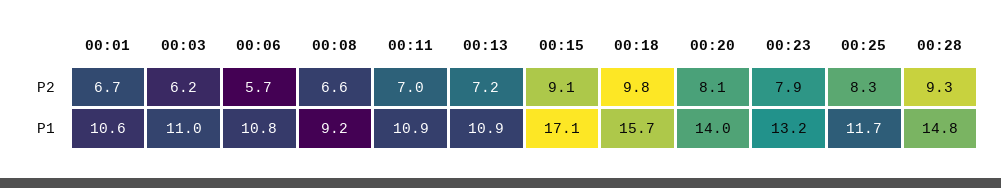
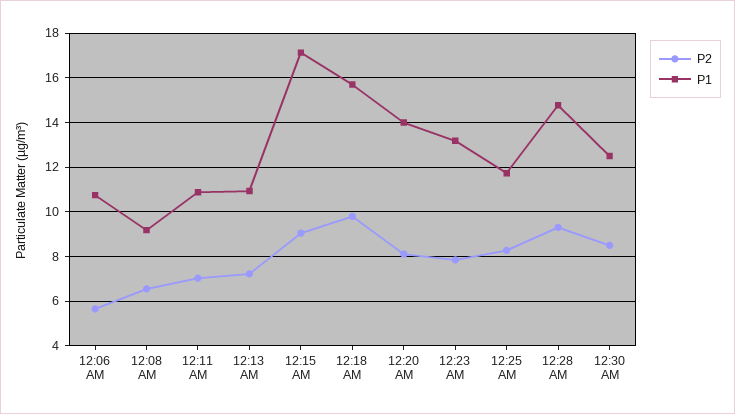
P2, 00:01: 6.7 -> none
P2, 00:03: 6.2 -> none
P1, 00:01: 10.6 -> none
P1, 00:03: 11 -> none
P2, 12:30 AM: none -> 8.5
P1, 12:30 AM: none -> 12.5

